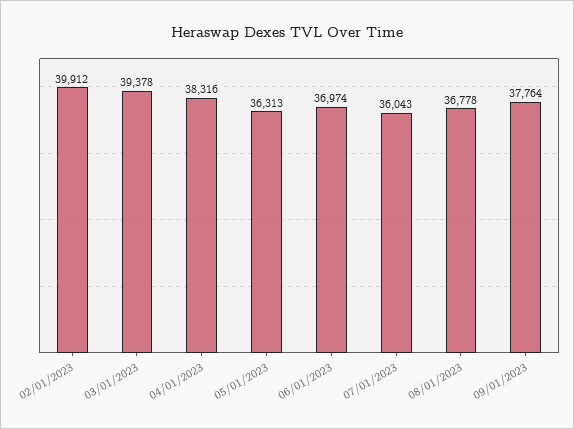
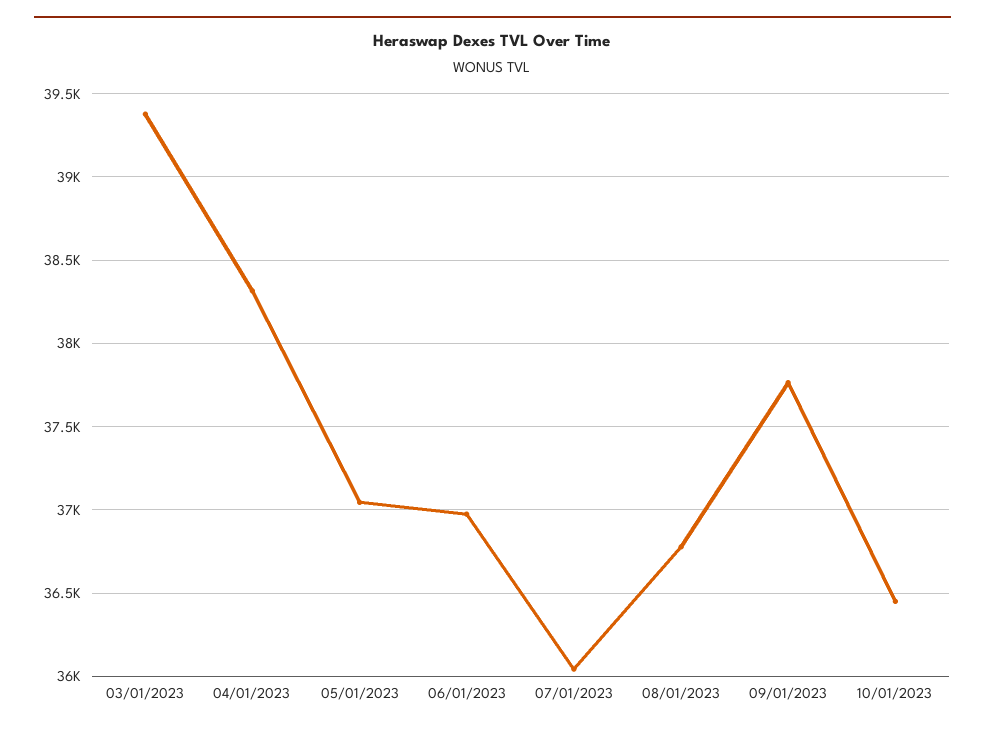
02/01/2023: 39912 -> none
05/01/2023: 36313 -> 37050
10/01/2023: none -> 36450

